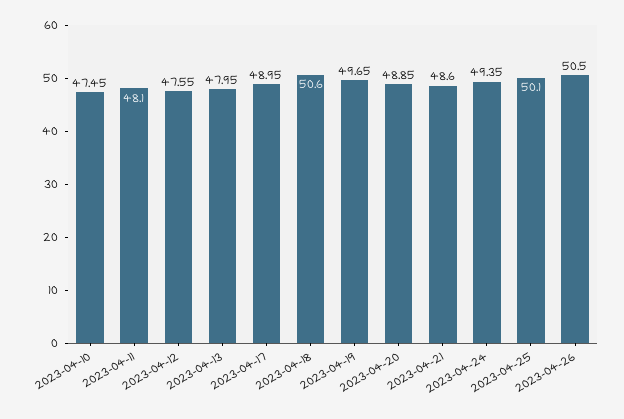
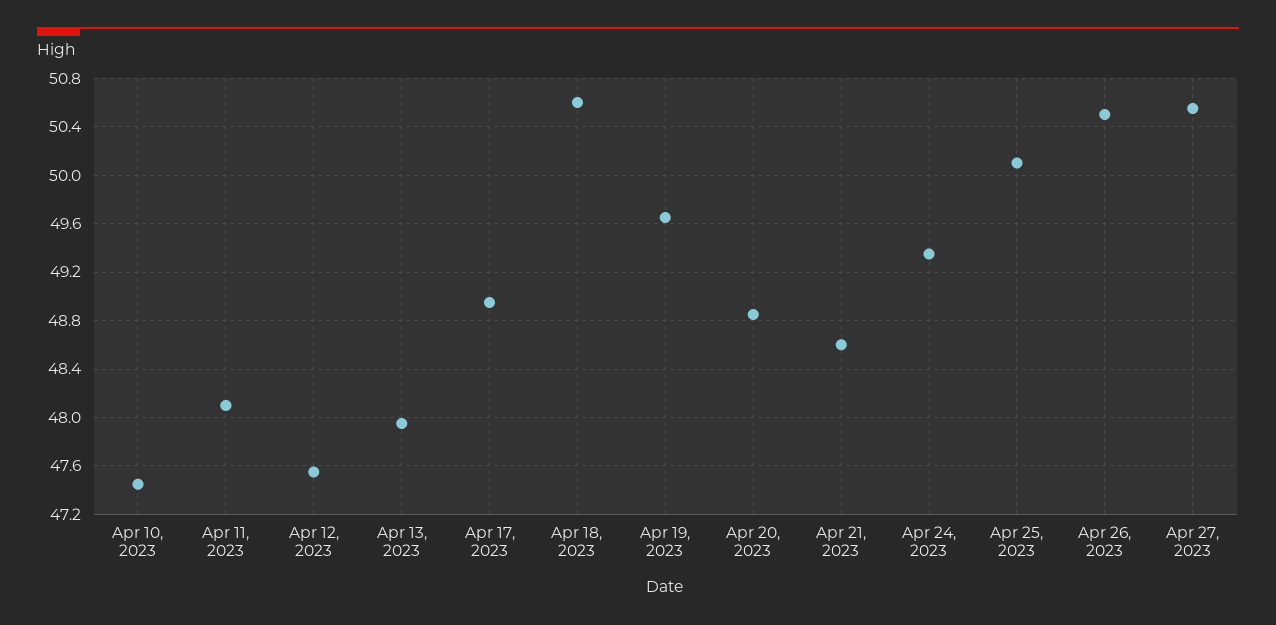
Apr 27, 2023: none -> 50.55

